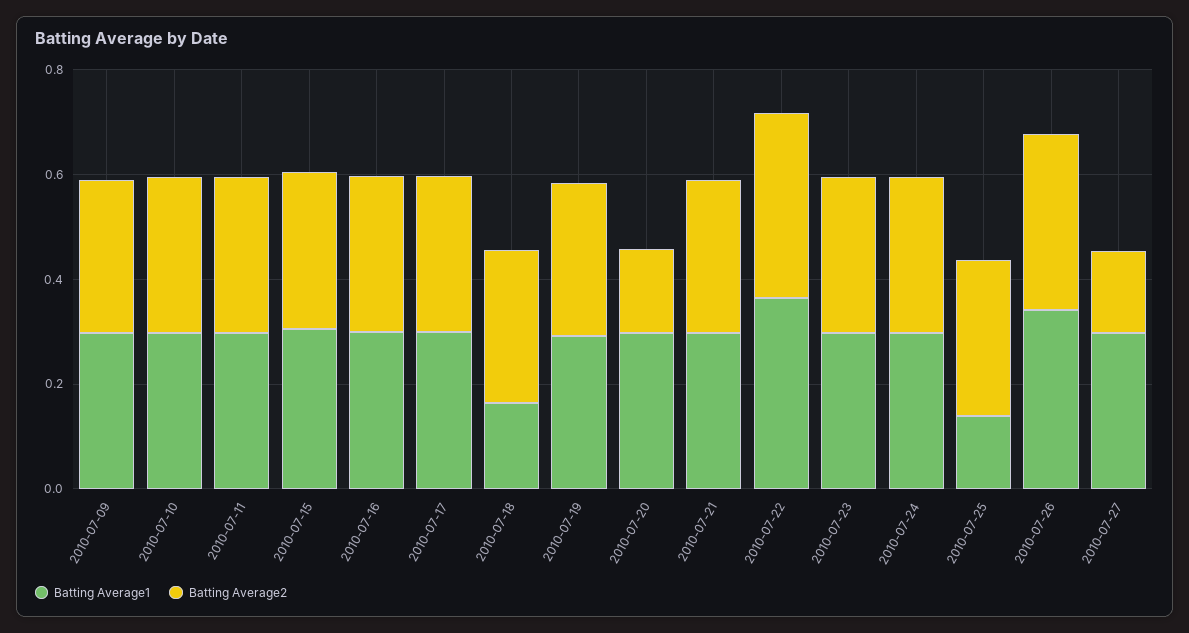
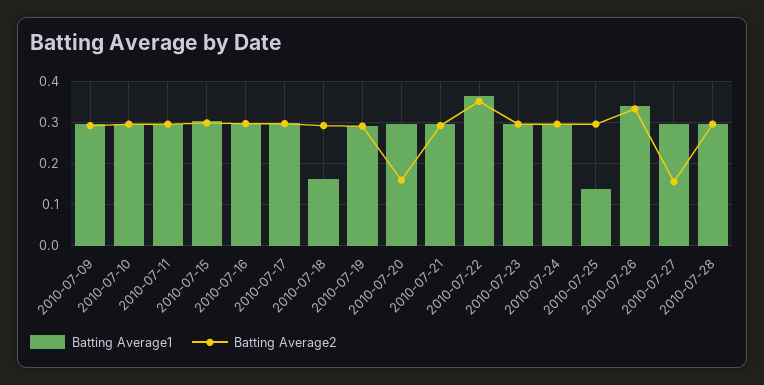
Batting Average1, 2010-07-28: none -> 0.3
Batting Average2, 2010-07-28: none -> 0.3

